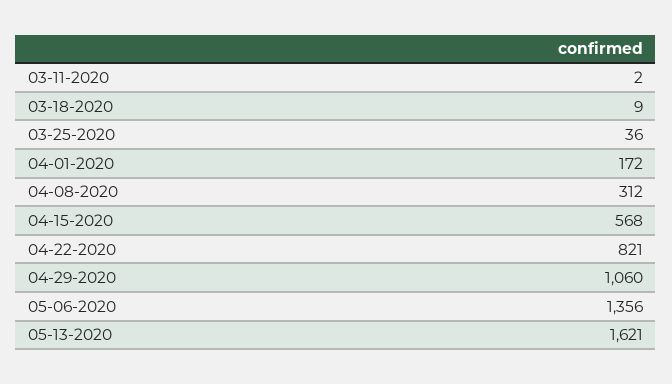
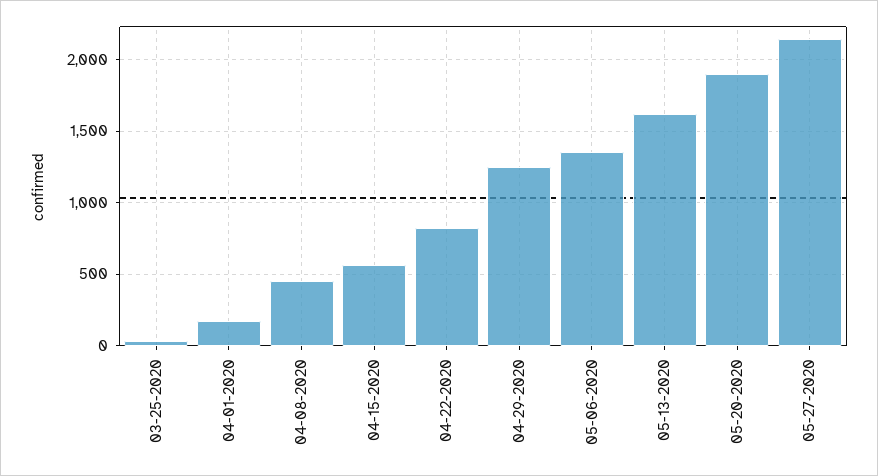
03-11-2020: 2 -> none
03-18-2020: 9 -> none
04-08-2020: 312 -> 450
04-29-2020: 1060 -> 1250
05-20-2020: none -> 1900
05-27-2020: none -> 2150

